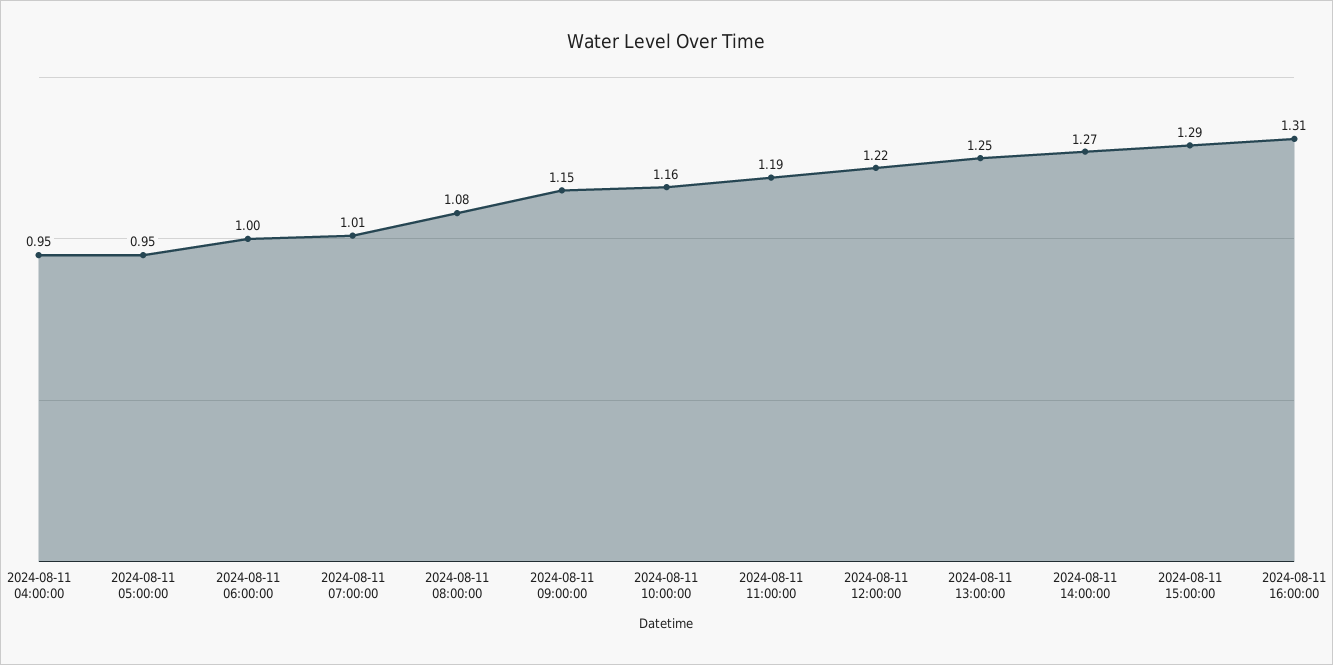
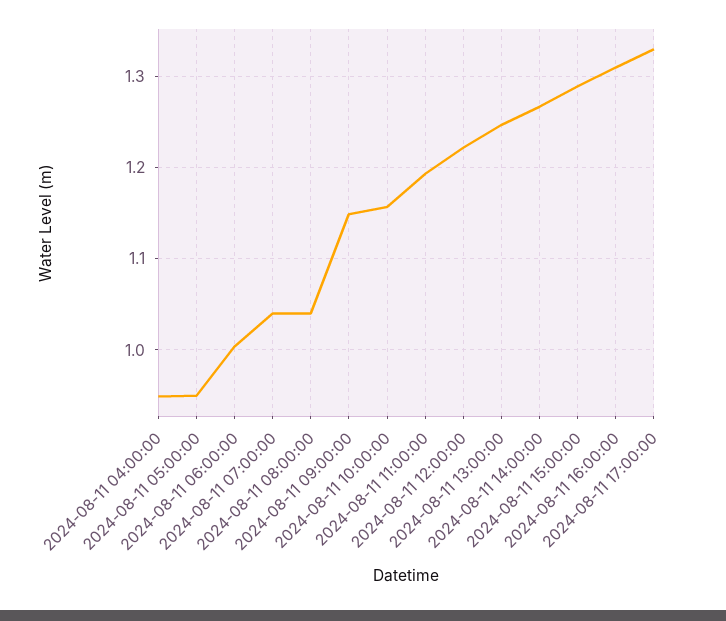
2024-08-11 07:00:00: 1.01 -> 1.04
2024-08-11 08:00:00: 1.08 -> 1.04
2024-08-11 17:00:00: none -> 1.33

